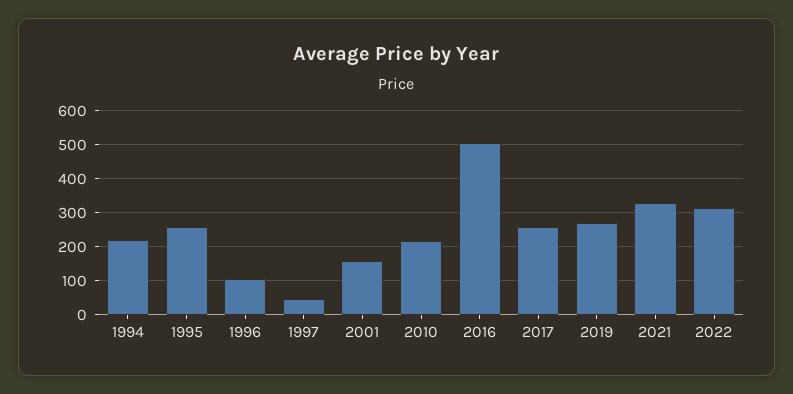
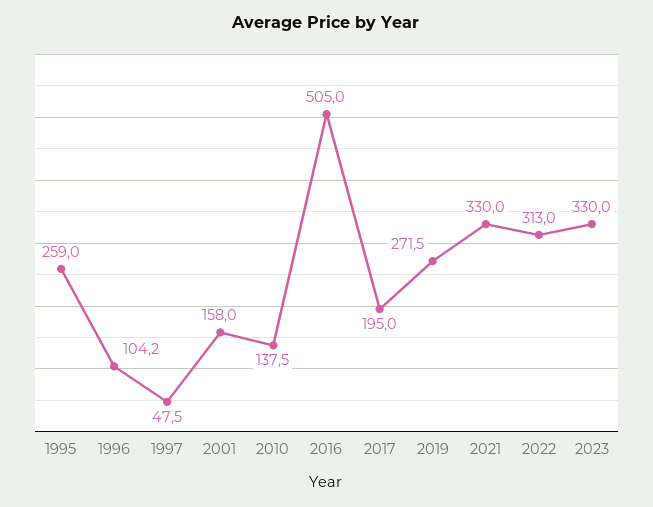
1994: 220 -> none
2010: 220 -> 137.5
2017: 260 -> 195
2023: none -> 330

